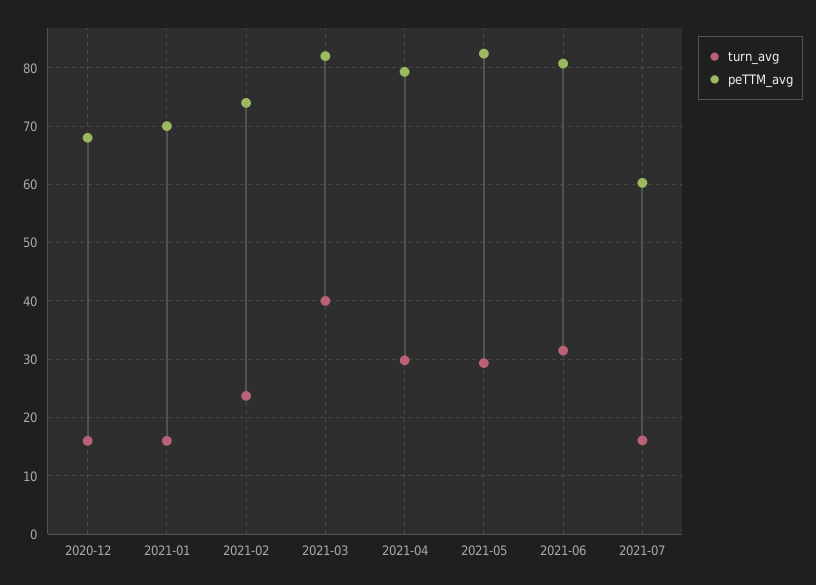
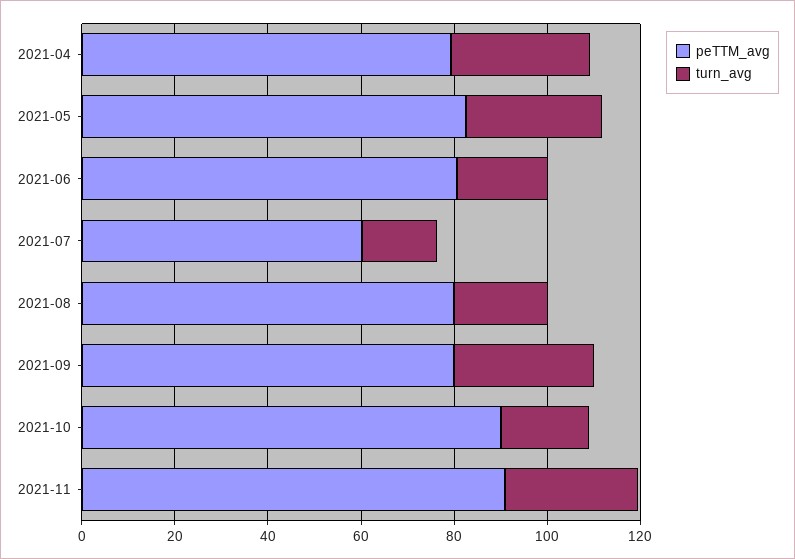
turn_avg, 2020-12: 16 -> none
peTTM_avg, 2020-12: 68 -> none
turn_avg, 2021-01: 16 -> none
peTTM_avg, 2021-01: 70 -> none
turn_avg, 2021-02: 24 -> none
peTTM_avg, 2021-02: 74 -> none
turn_avg, 2021-03: 40 -> none
peTTM_avg, 2021-03: 82 -> none
turn_avg, 2021-06: 32 -> 20
peTTM_avg, 2021-08: none -> 80
turn_avg, 2021-08: none -> 20
peTTM_avg, 2021-09: none -> 80
turn_avg, 2021-09: none -> 30
peTTM_avg, 2021-10: none -> 90
turn_avg, 2021-10: none -> 20
peTTM_avg, 2021-11: none -> 90
turn_avg, 2021-11: none -> 30

